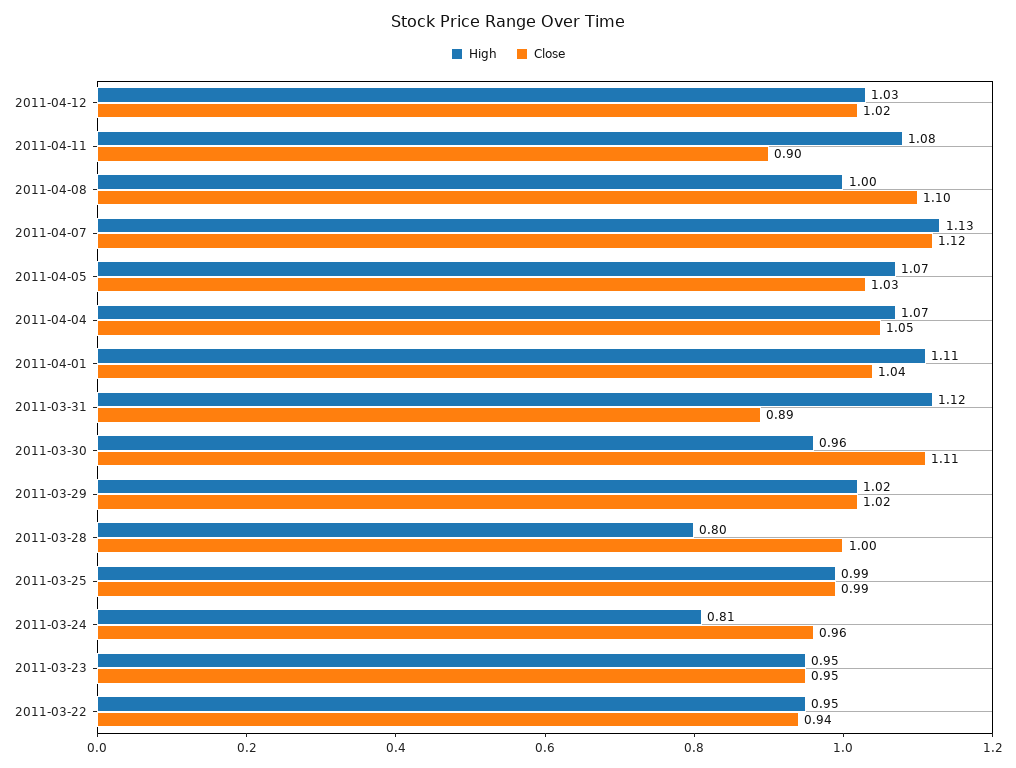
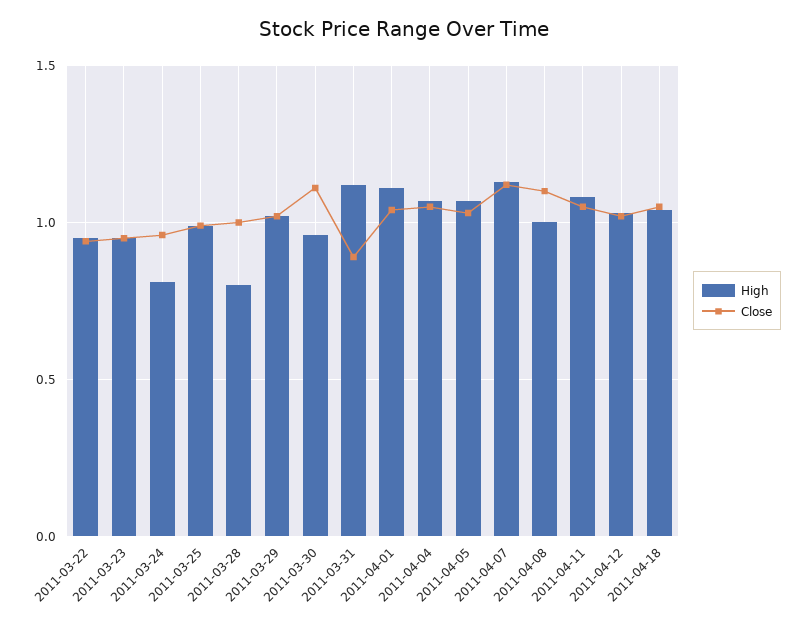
Close, 2011-04-11: 0.9 -> 1.05
High, 2011-04-18: none -> 1.05
Close, 2011-04-18: none -> 1.05

